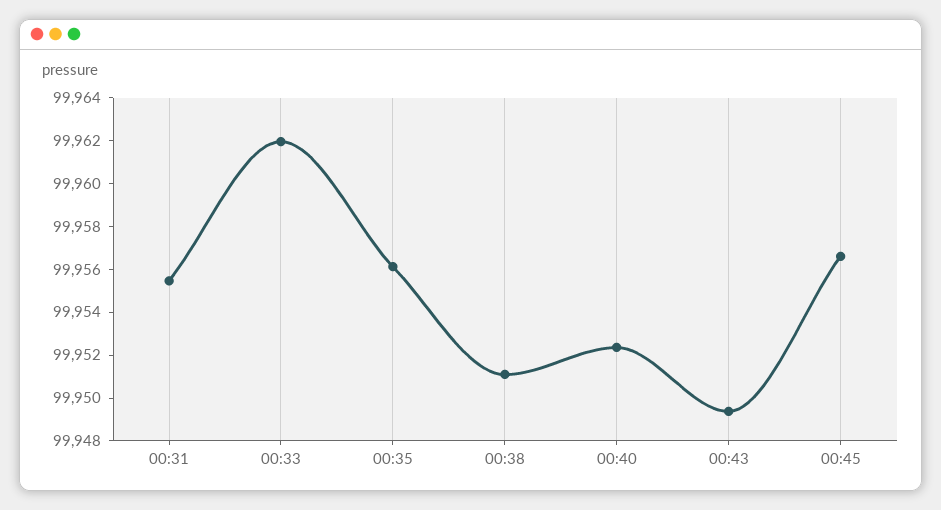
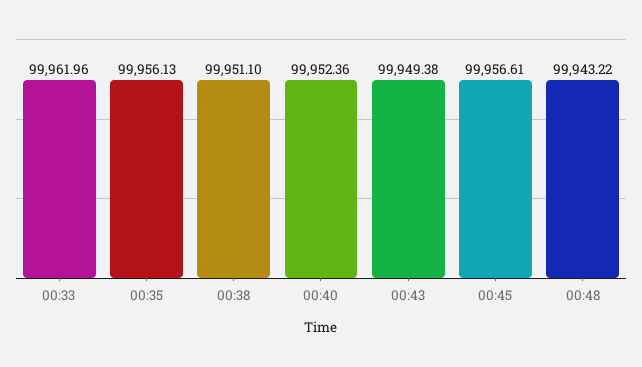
00:31: 99955.5 -> none
00:48: none -> 99943.22

